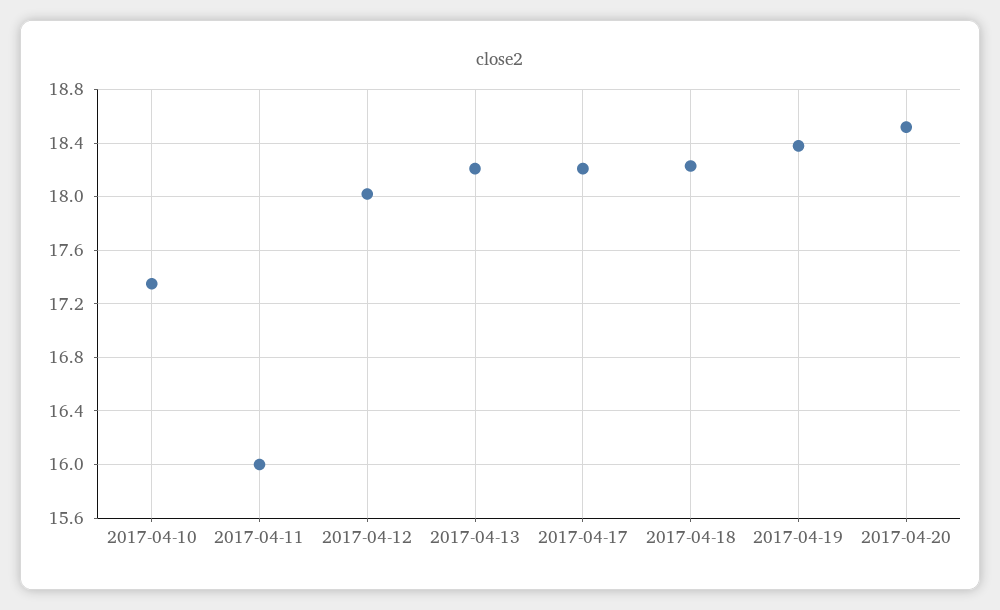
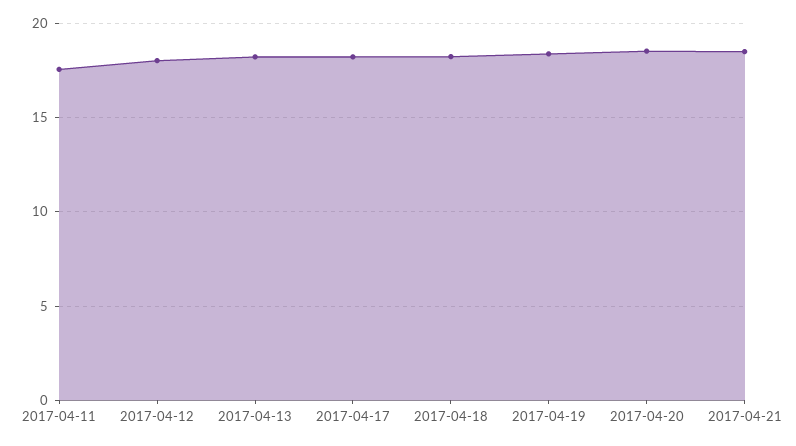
2017-04-10: 17.35 -> none
2017-04-11: 16 -> 17.5
2017-04-21: none -> 18.5

